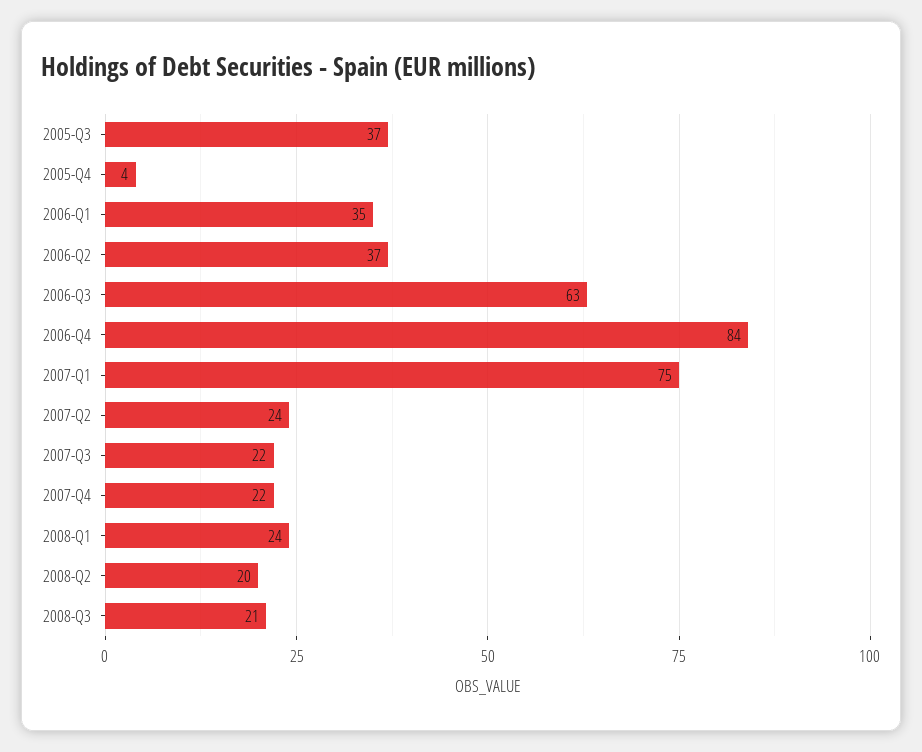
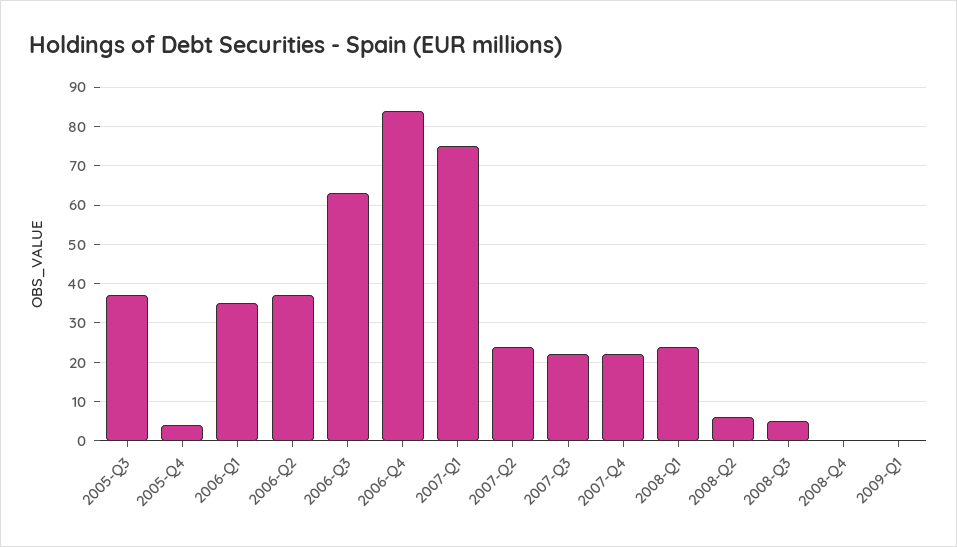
2008-Q2: 20 -> 5
2008-Q3: 21 -> 5
2008-Q4: none -> 0
2009-Q1: none -> 0

